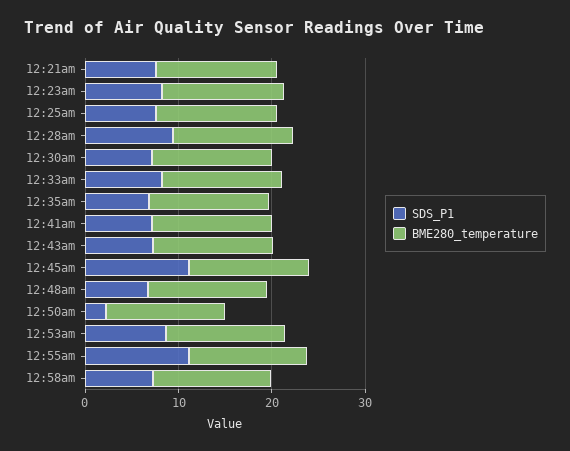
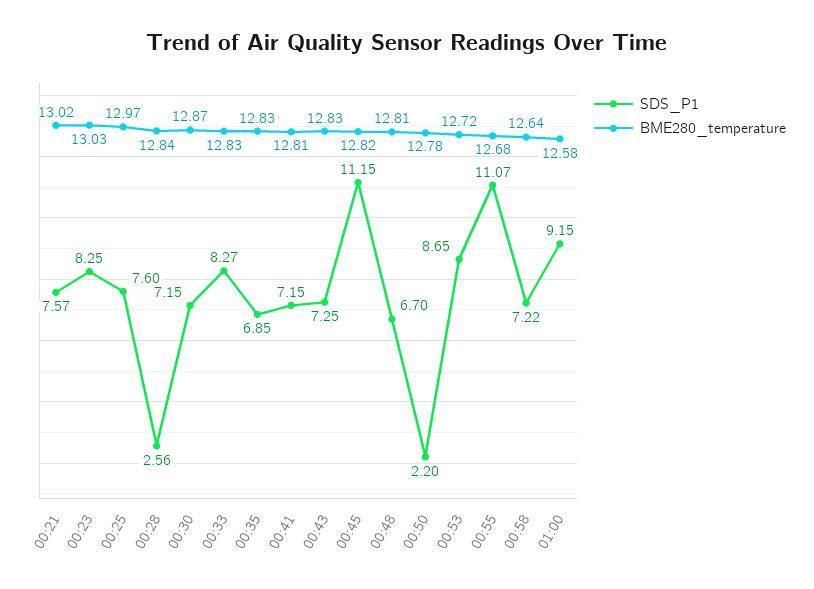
SDS_P1, 12:28am: 10 -> 2.56
SDS_P1, 01:00: none -> 9.15
BME280_temperature, 01:00: none -> 12.58

